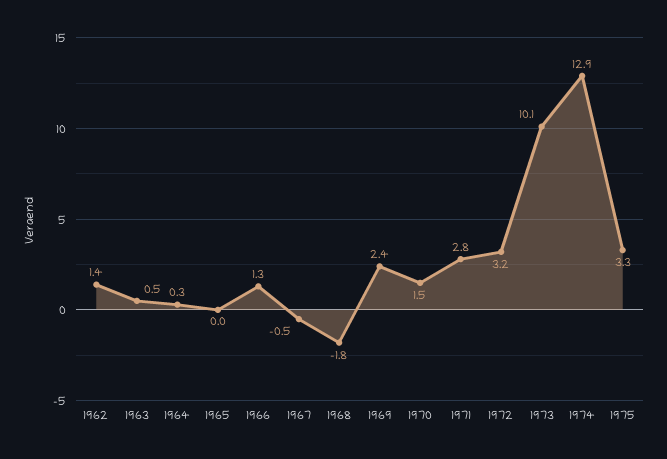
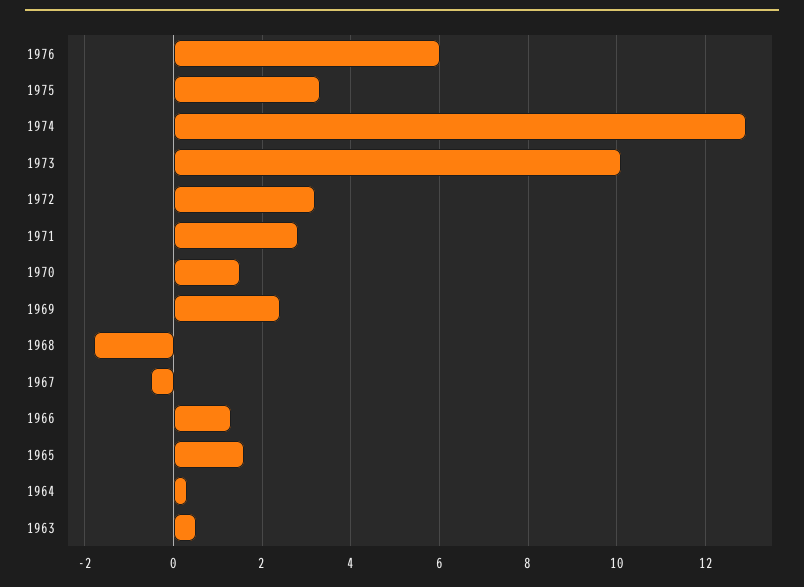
1962: 1.4 -> none
1965: 0 -> 1.5
1976: none -> 6

